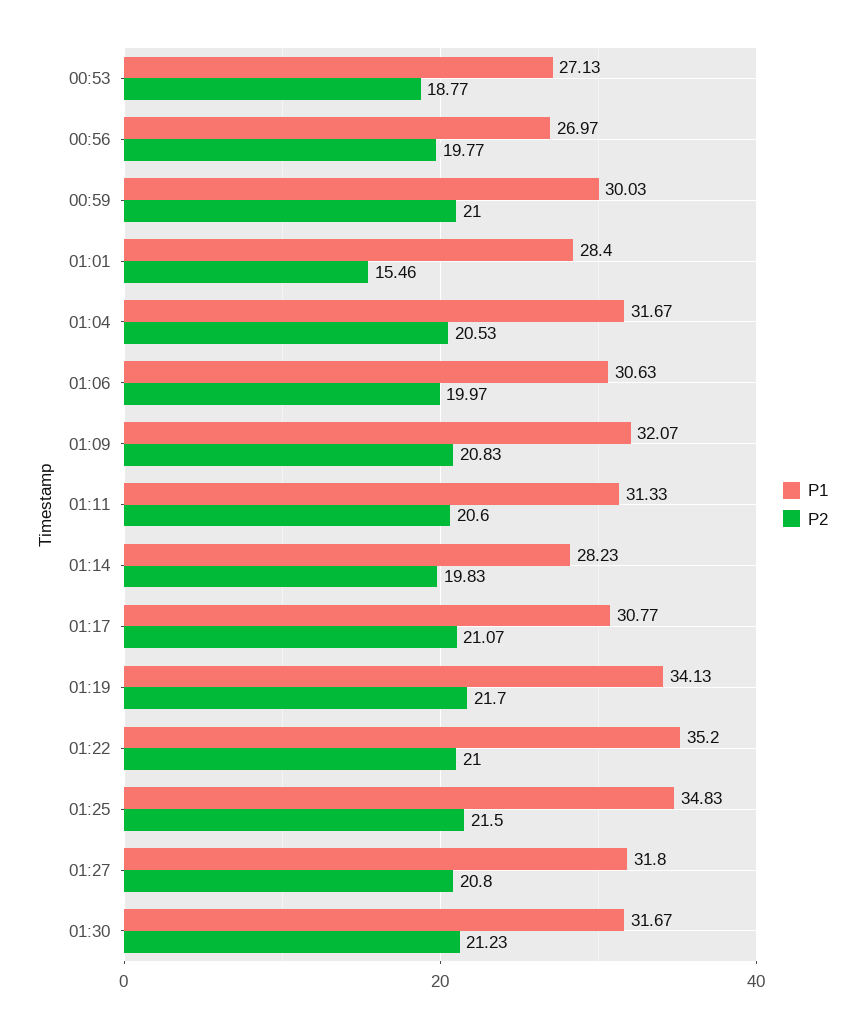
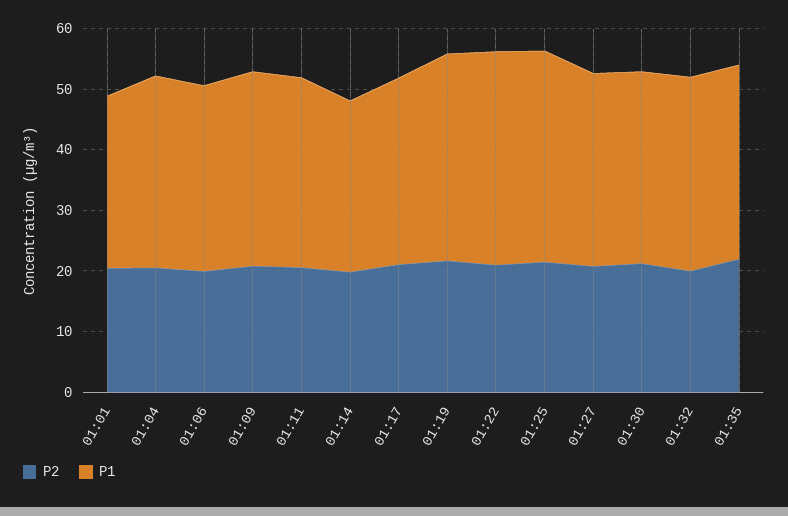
P1, 00:53: 27.13 -> none
P2, 00:53: 18.77 -> none
P1, 00:56: 26.97 -> none
P2, 00:56: 19.77 -> none
P1, 00:59: 30.03 -> none
P2, 00:59: 21 -> none
P2, 01:01: 15.46 -> 20
P2, 01:32: none -> 20
P1, 01:32: none -> 32
P2, 01:35: none -> 22
P1, 01:35: none -> 32

